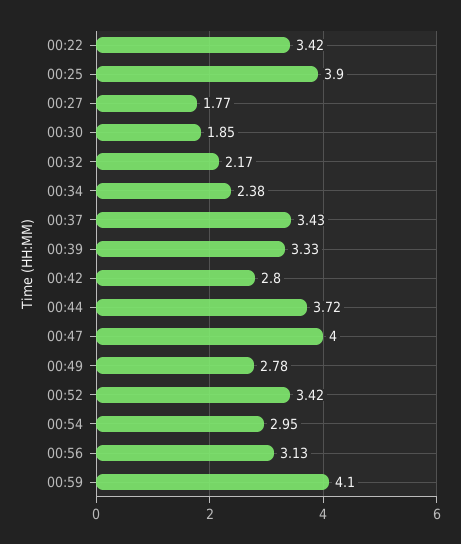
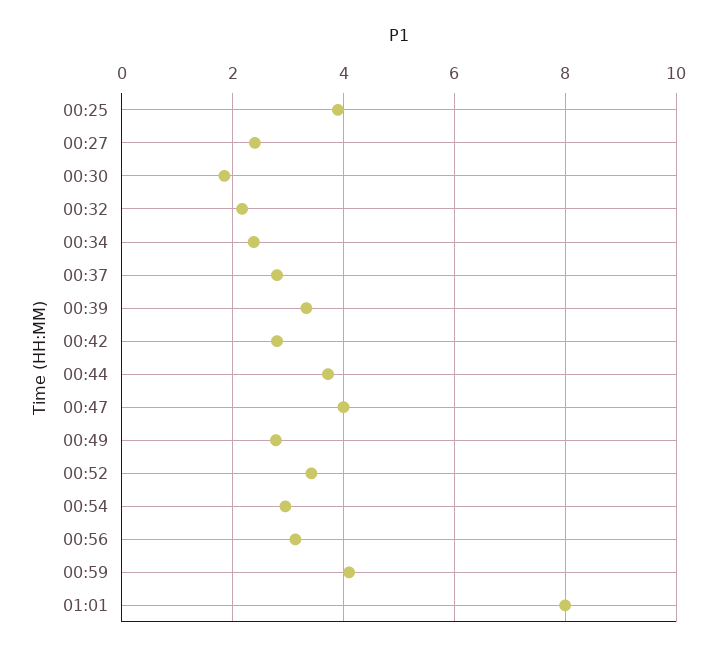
00:22: 3.42 -> none
00:27: 1.77 -> 2.4
00:37: 3.43 -> 2.8
01:01: none -> 8

